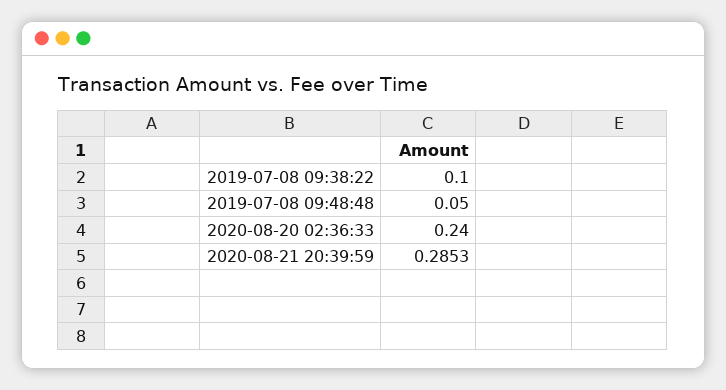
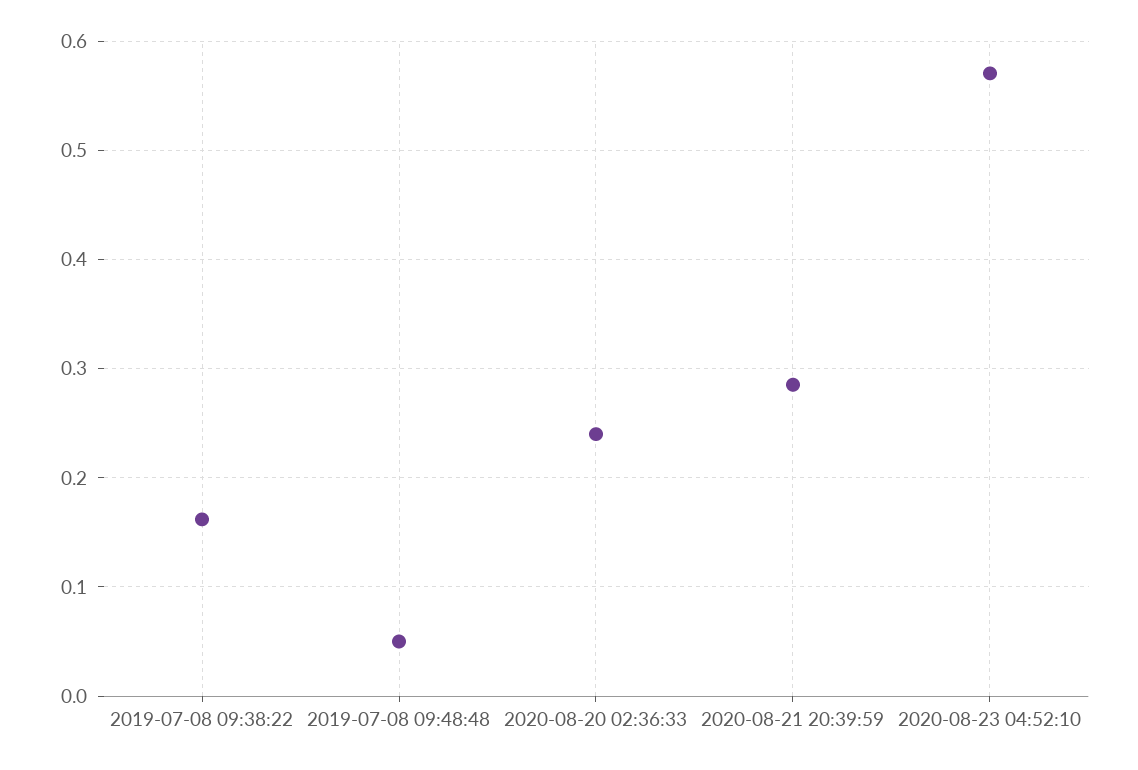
2019-07-08 09:38:22: 0.1 -> 0.16
2020-08-23 04:52:10: none -> 0.57

